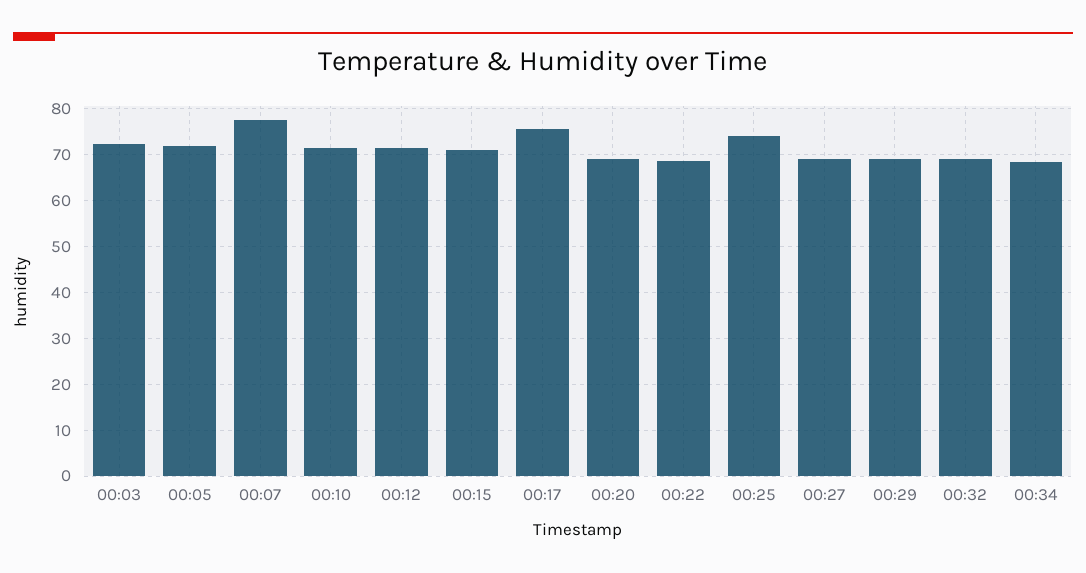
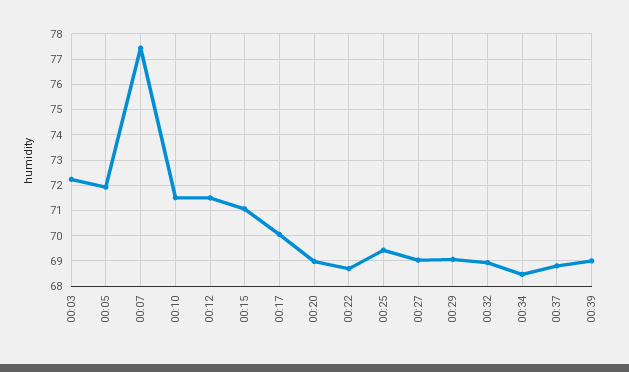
00:17: 76 -> 70
00:25: 74 -> 69.5
00:37: none -> 68.75
00:39: none -> 69

